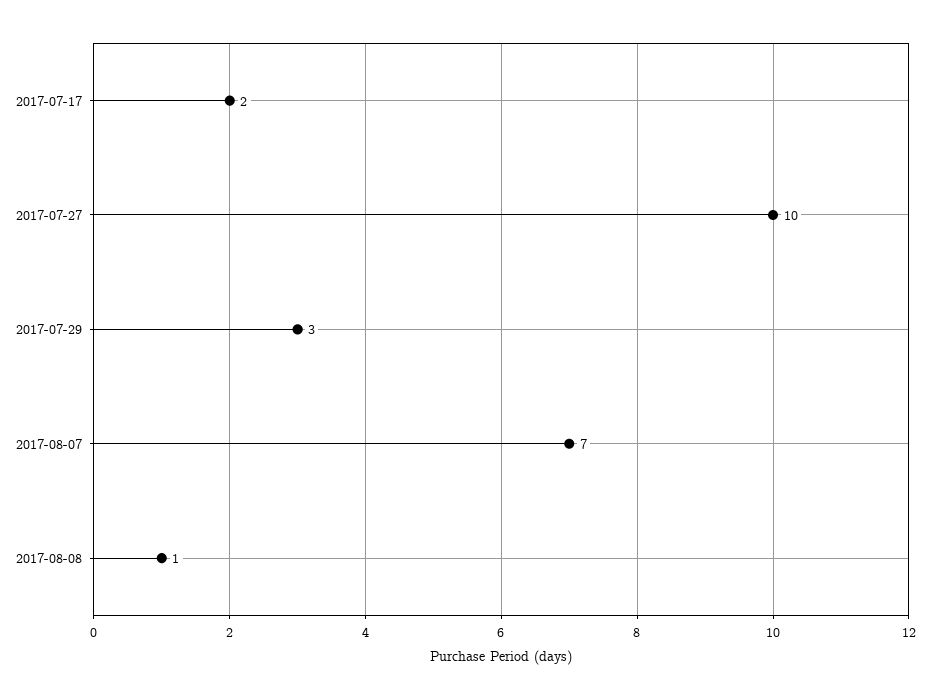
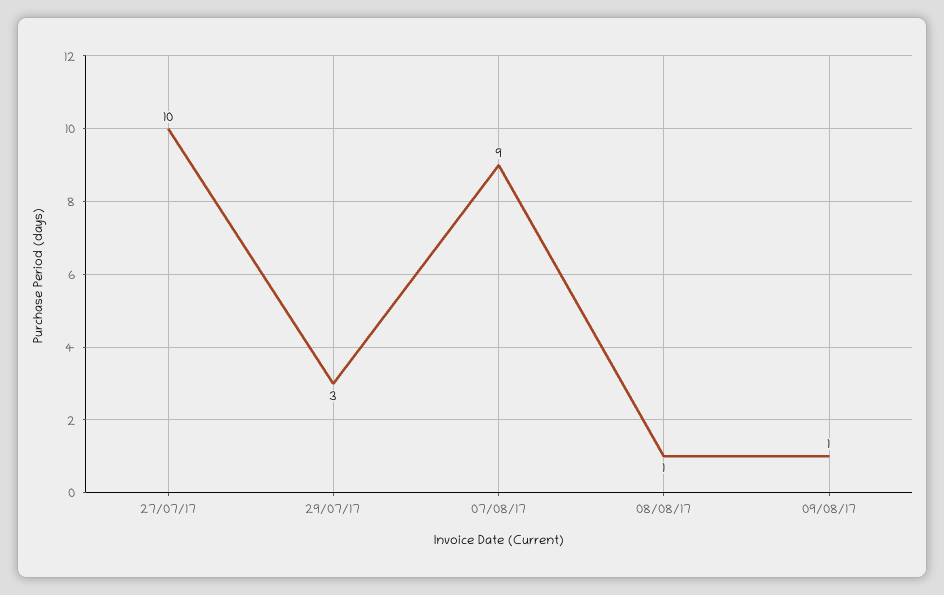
2017-07-17: 2 -> none
2017-08-07: 7 -> 9
09/08/17: none -> 1

